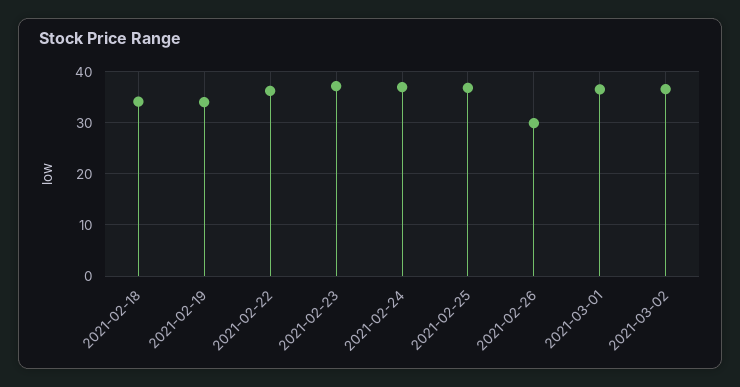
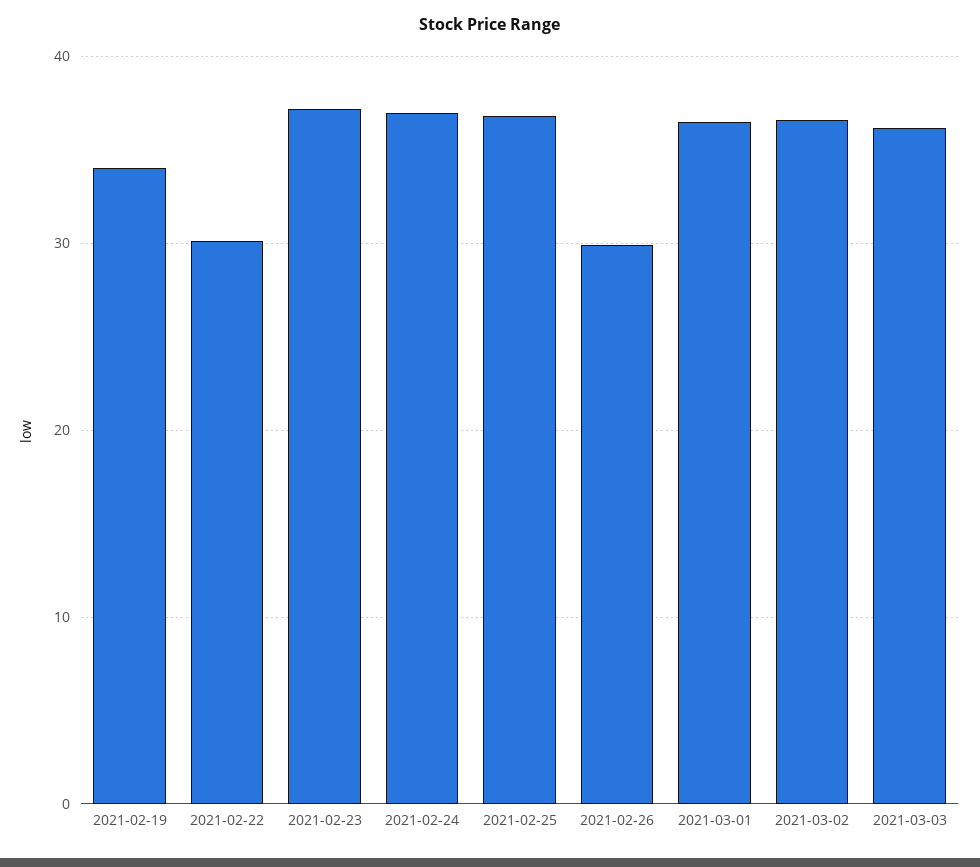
2021-02-18: 34 -> none
2021-02-22: 36 -> 30
2021-03-03: none -> 36

